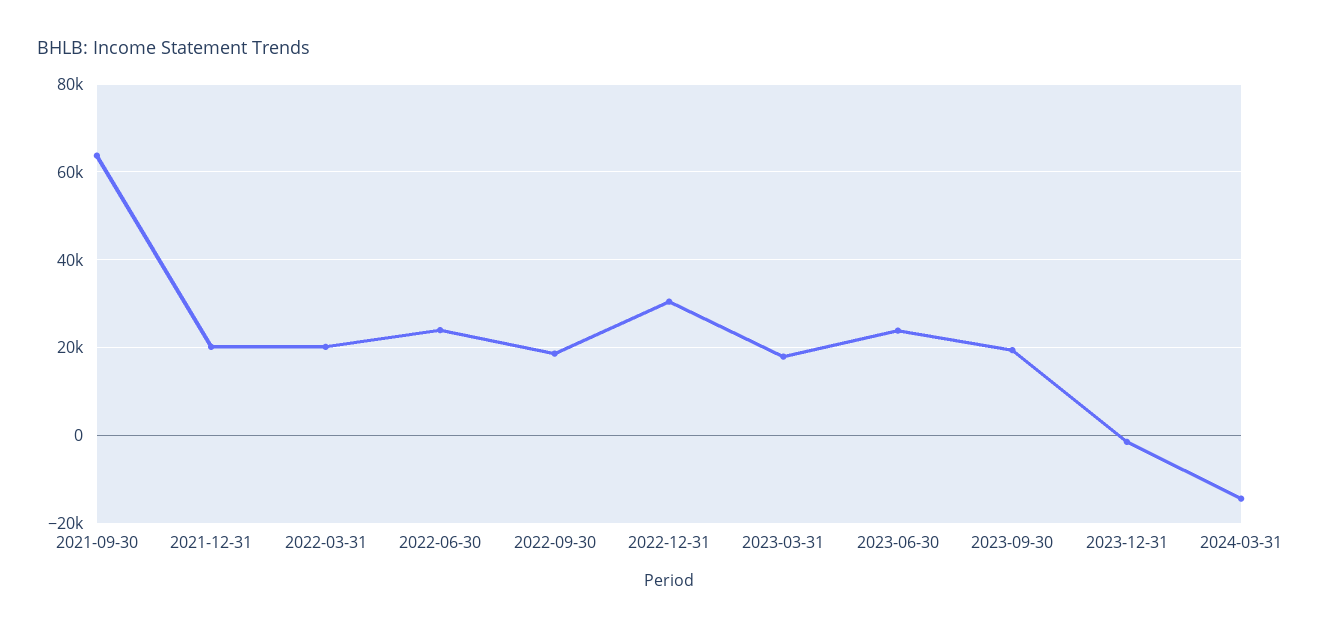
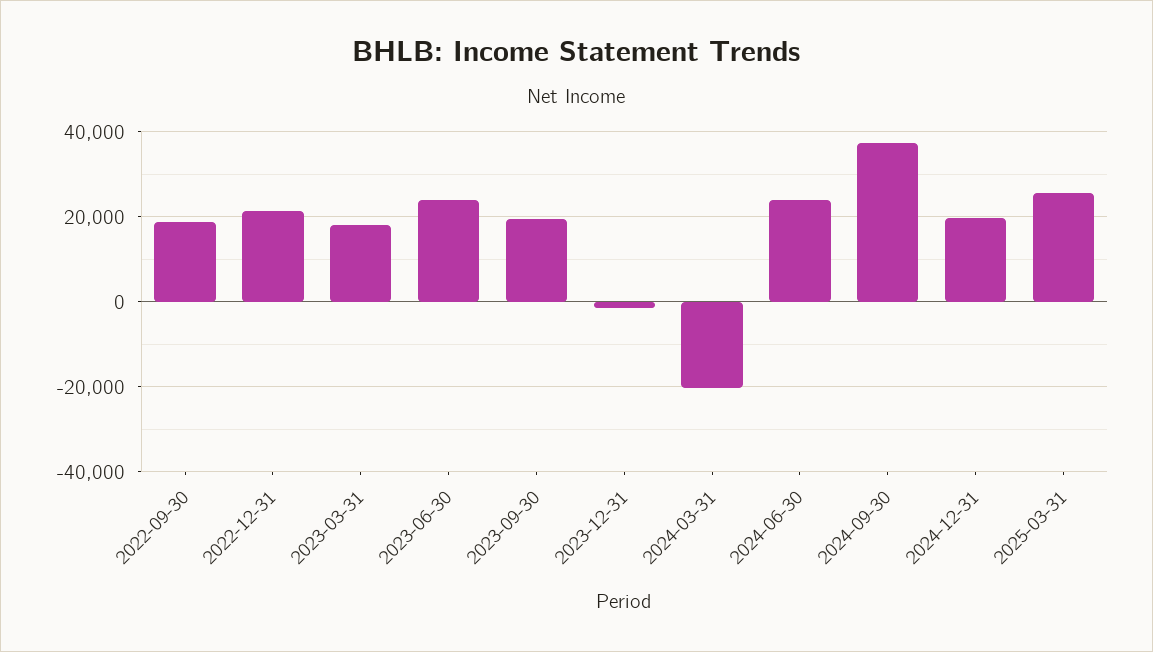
2021-09-30: 64000 -> none
2021-12-31: 20000 -> none
2022-03-31: 20000 -> none
2022-06-30: 24000 -> none
2022-12-31: 30000 -> 22000
2024-03-31: -14000 -> -20000
2024-06-30: none -> 24000
2024-09-30: none -> 38000
2024-12-31: none -> 20000
2025-03-31: none -> 26000

